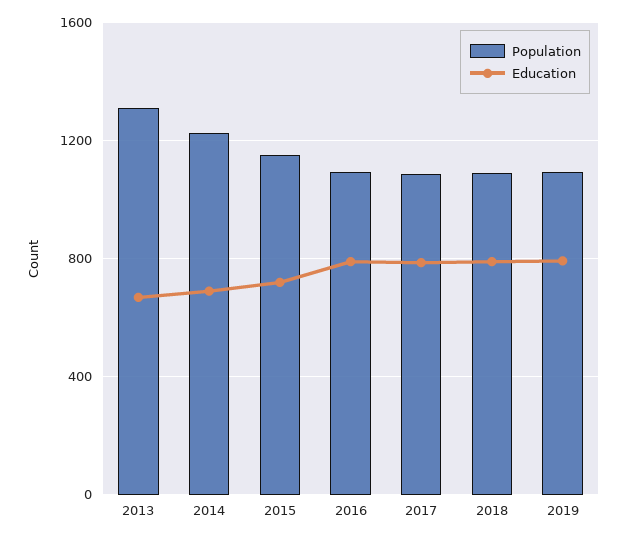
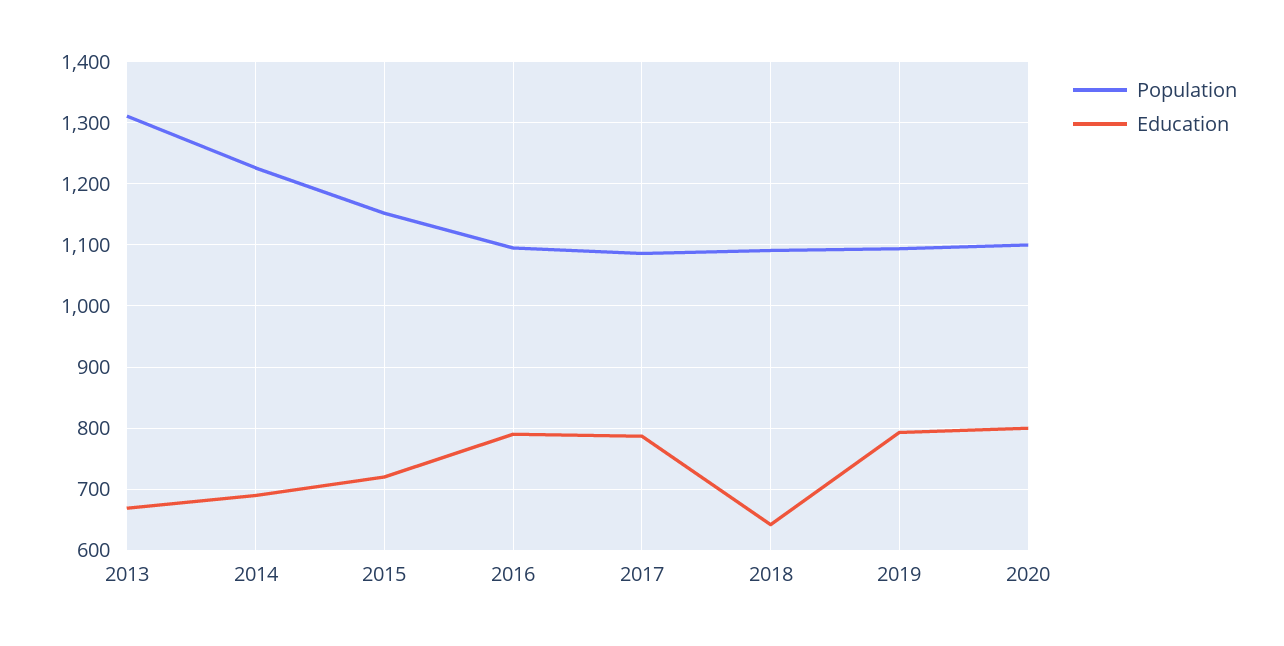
Education, 2018: 800 -> 640
Population, 2020: none -> 1100
Education, 2020: none -> 800

